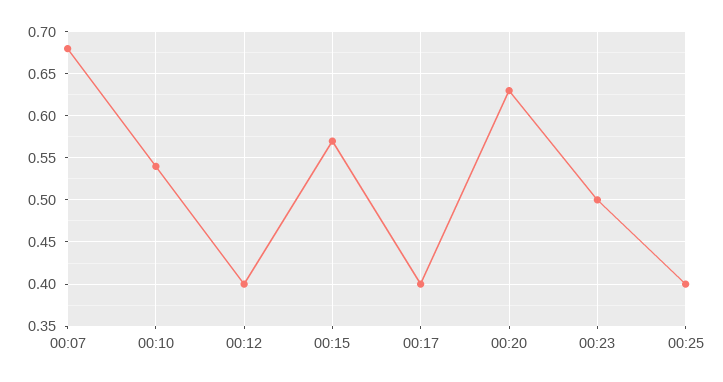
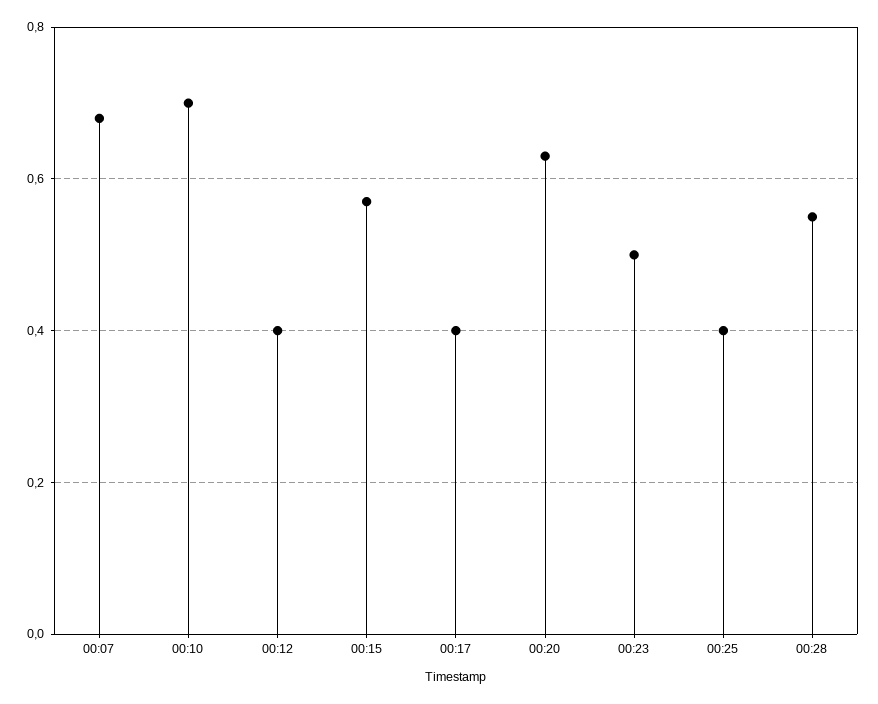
00:10: 0.54 -> 0.7
00:28: none -> 0.55

